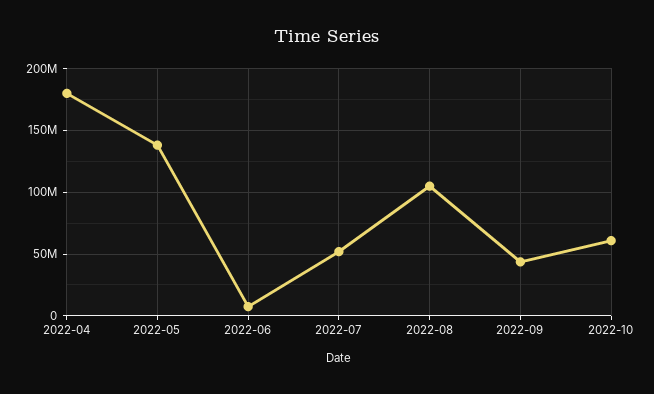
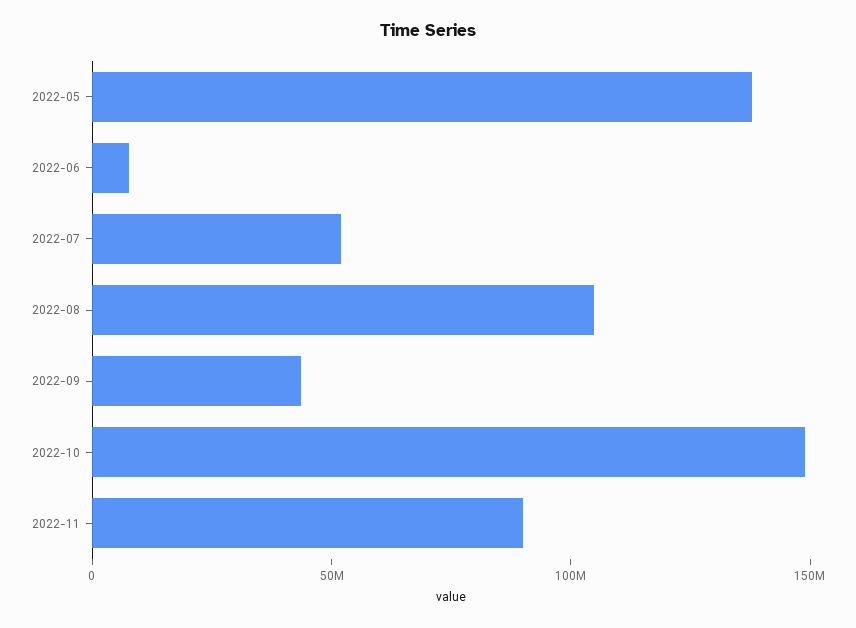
2022-04: 180000000 -> none
2022-10: 60000000 -> 150000000
2022-11: none -> 90000000

